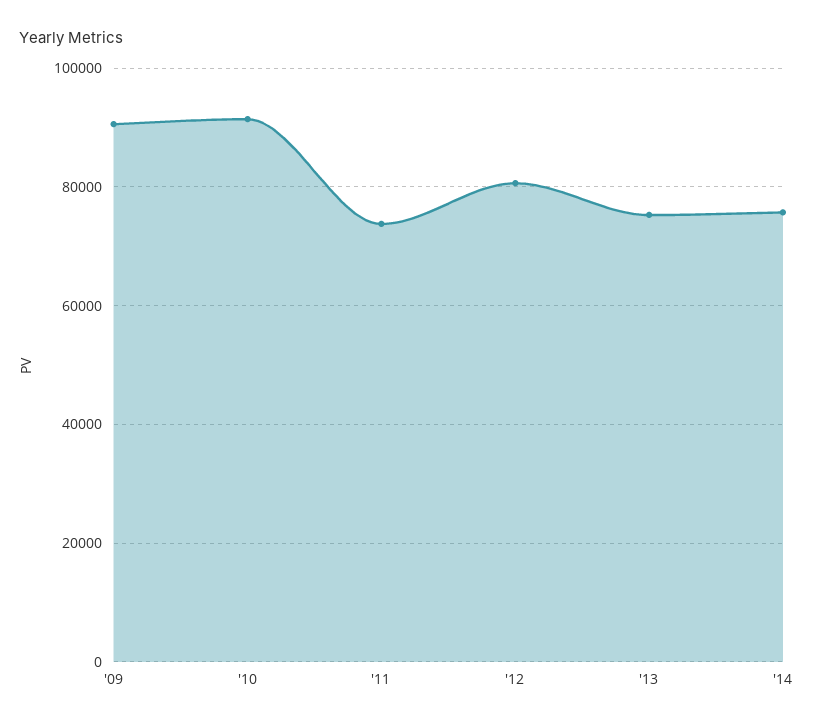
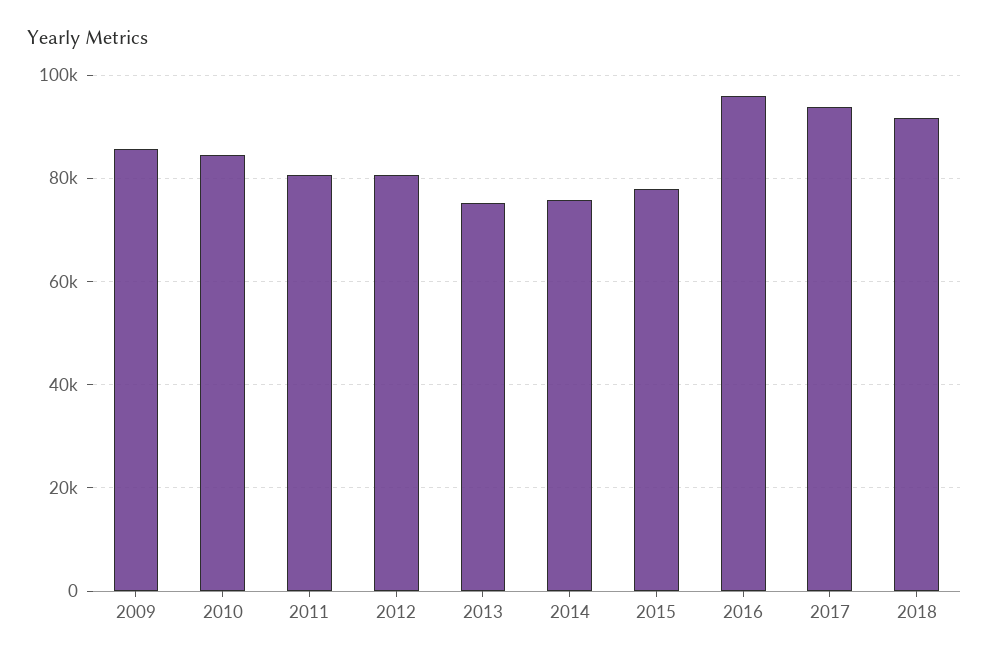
'09: 90000 -> 86000
'10: 92000 -> 84000
'11: 74000 -> 80000
2015: none -> 78000
2016: none -> 96000
2017: none -> 94000
2018: none -> 92000

